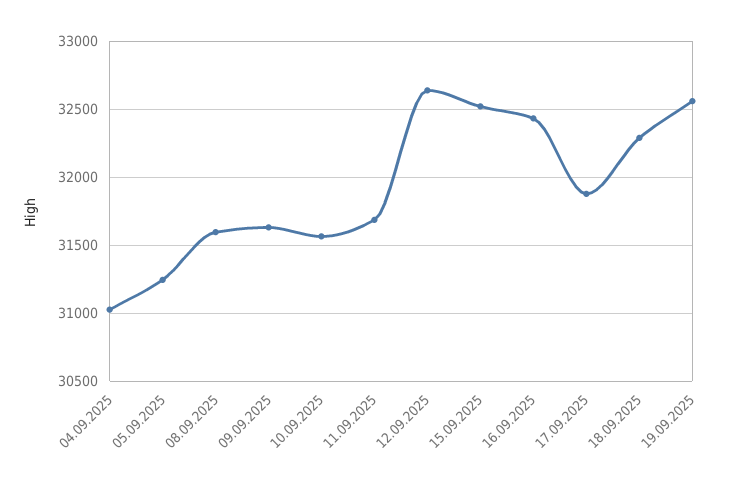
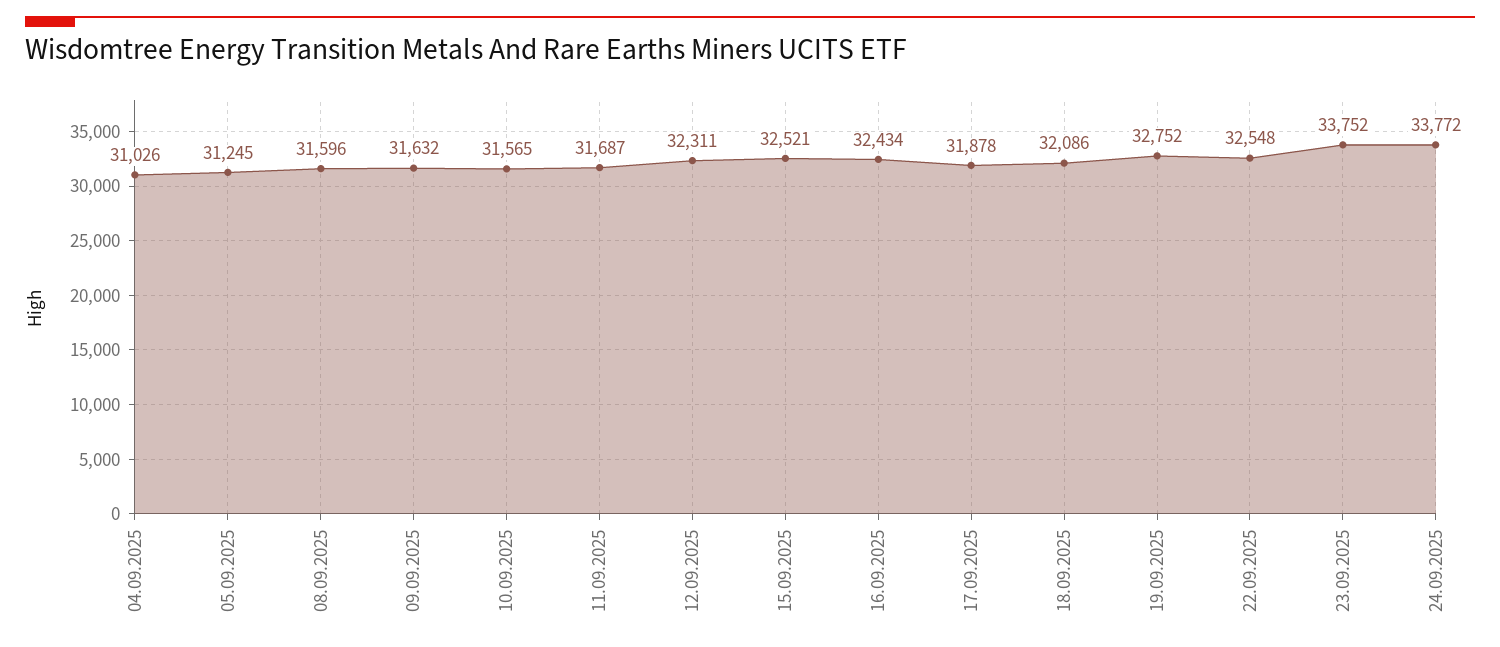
12.09.2025: 32650 -> 32311
18.09.2025: 32300 -> 32086
19.09.2025: 32550 -> 32752
22.09.2025: none -> 32548
23.09.2025: none -> 33752
24.09.2025: none -> 33772

